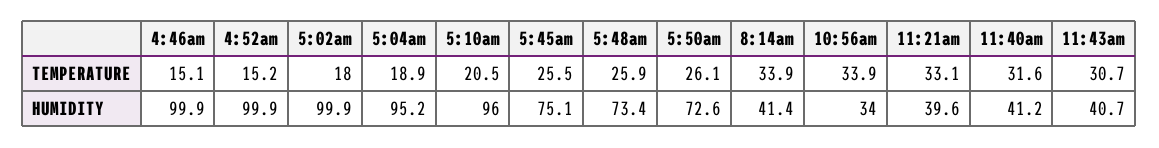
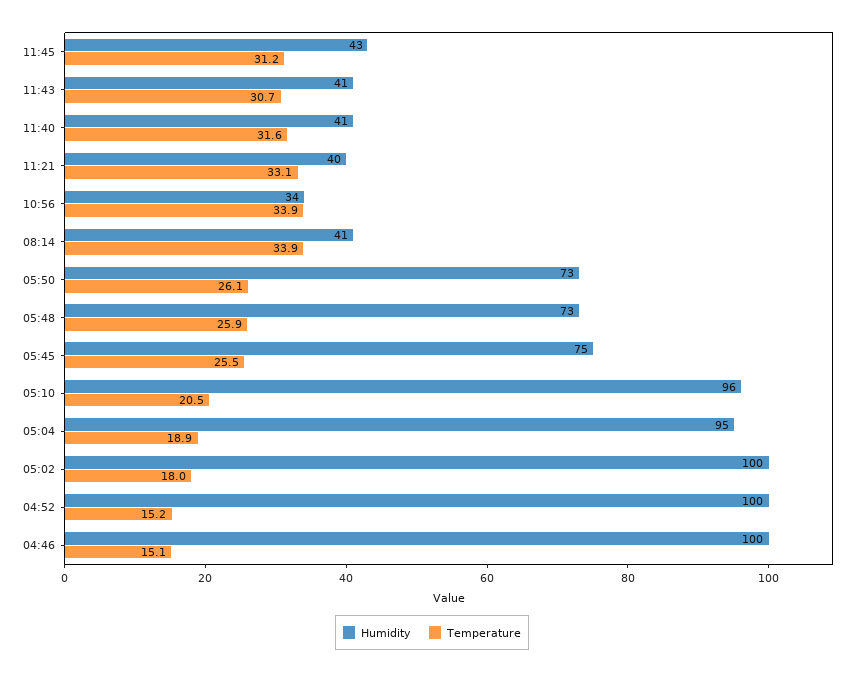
HUMIDITY, 11:45: none -> 43
TEMPERATURE, 11:45: none -> 31.2

